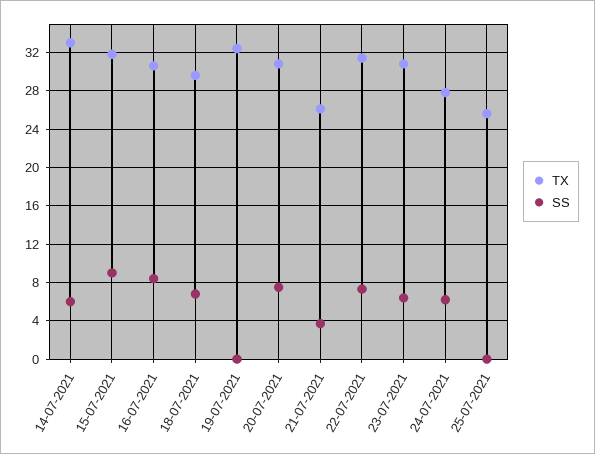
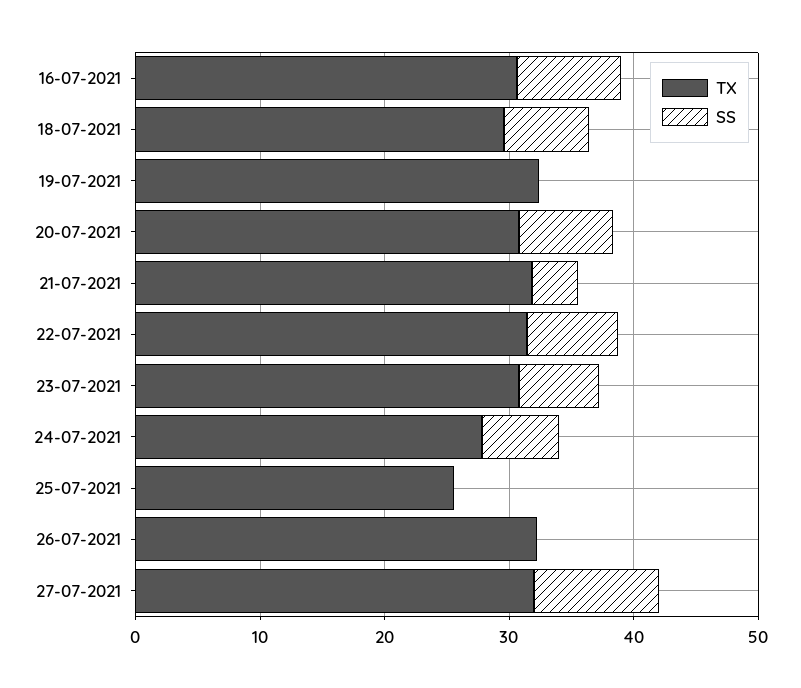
TX, 14-07-2021: 33 -> none
SS, 14-07-2021: 6 -> none
TX, 15-07-2021: 32 -> none
SS, 15-07-2021: 9 -> none
TX, 21-07-2021: 26 -> 32
TX, 26-07-2021: none -> 32
SS, 26-07-2021: none -> 0
TX, 27-07-2021: none -> 32
SS, 27-07-2021: none -> 10

